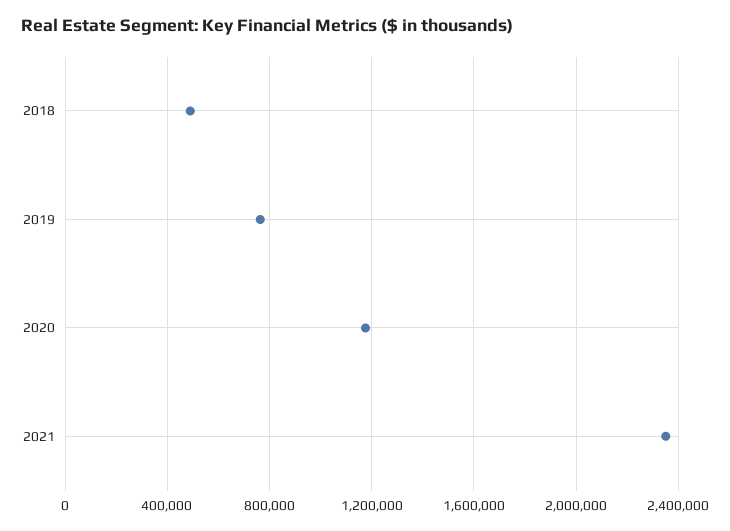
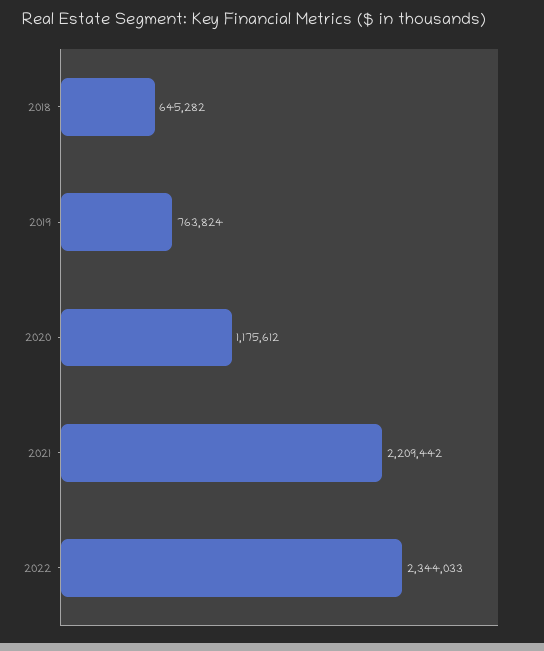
2018: 500000 -> 645282
2021: 2350000 -> 2209442
2022: none -> 2344033

